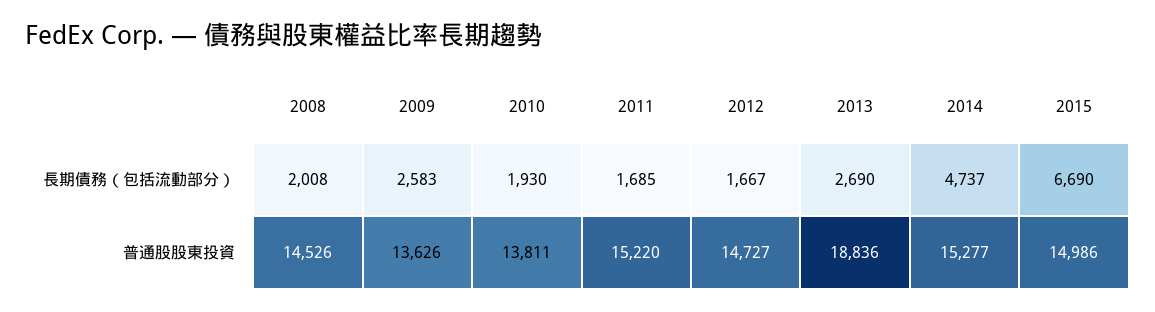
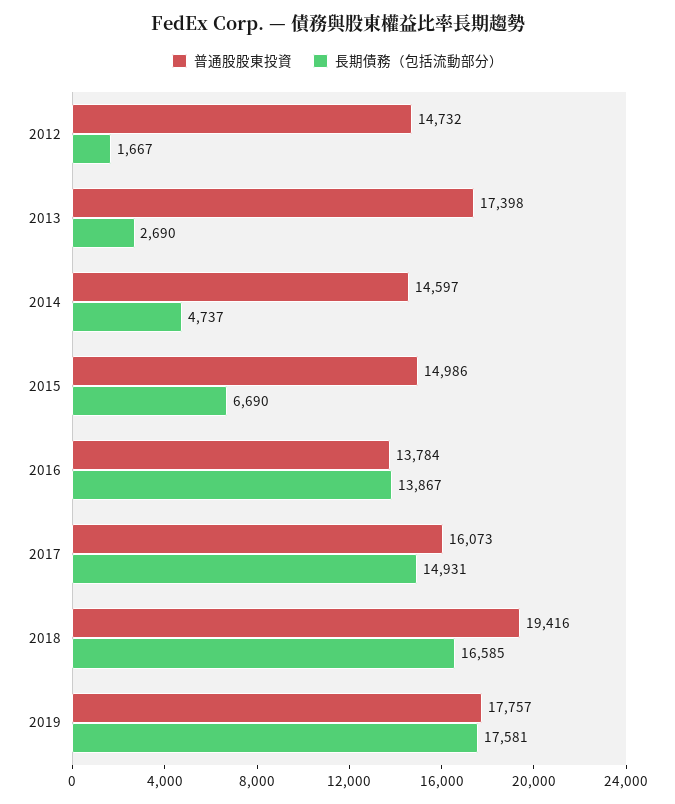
長期債務（包括流動部分）, 2008: 2008 -> none
長期債務（包括流動部分）, 2009: 2583 -> none
長期債務（包括流動部分）, 2010: 1930 -> none
長期債務（包括流動部分）, 2011: 1685 -> none
普通股股東投資, 2008: 14526 -> none
普通股股東投資, 2009: 13626 -> none
普通股股東投資, 2010: 13811 -> none
普通股股東投資, 2011: 15220 -> none
普通股股東投資, 2012: 14727 -> 14732
普通股股東投資, 2013: 18836 -> 17398
普通股股東投資, 2014: 15277 -> 14597
普通股股東投資, 2016: none -> 13784
長期債務（包括流動部分）, 2016: none -> 13867
普通股股東投資, 2017: none -> 16073
長期債務（包括流動部分）, 2017: none -> 14931
普通股股東投資, 2018: none -> 19416
長期債務（包括流動部分）, 2018: none -> 16585
普通股股東投資, 2019: none -> 17757
長期債務（包括流動部分）, 2019: none -> 17581

